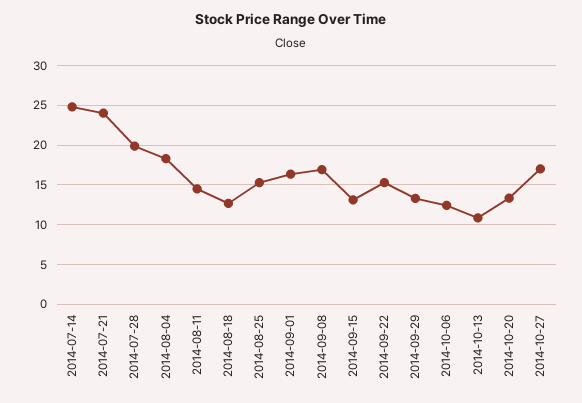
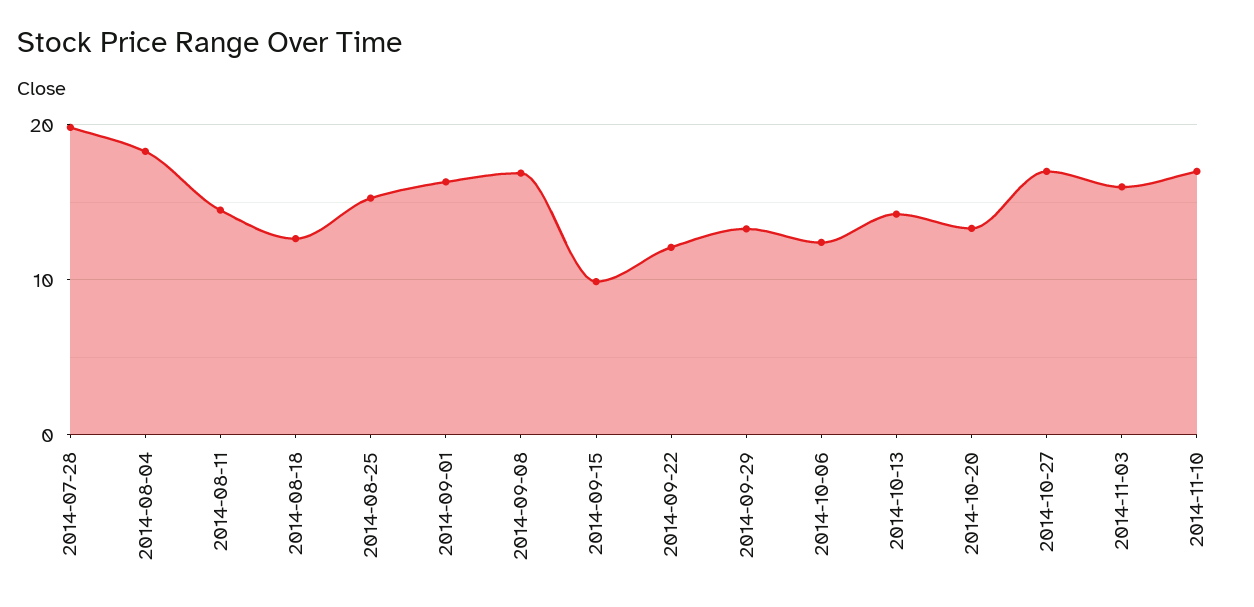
2014-07-14: 25 -> none
2014-07-21: 24 -> none
2014-09-15: 13 -> 10
2014-09-22: 15 -> 12
2014-10-13: 11 -> 14
2014-11-03: none -> 16
2014-11-10: none -> 17

